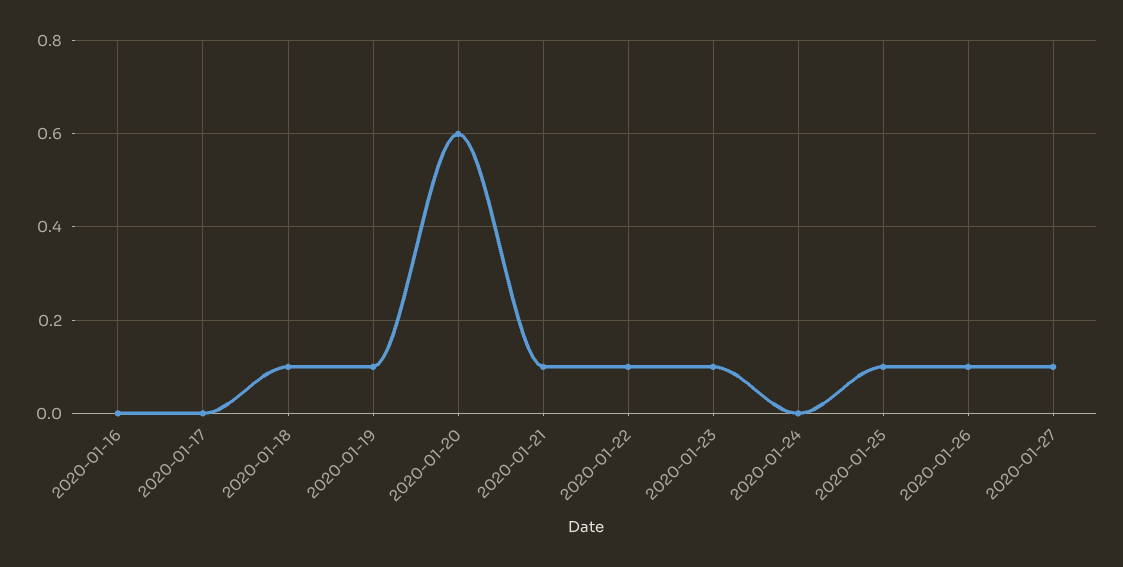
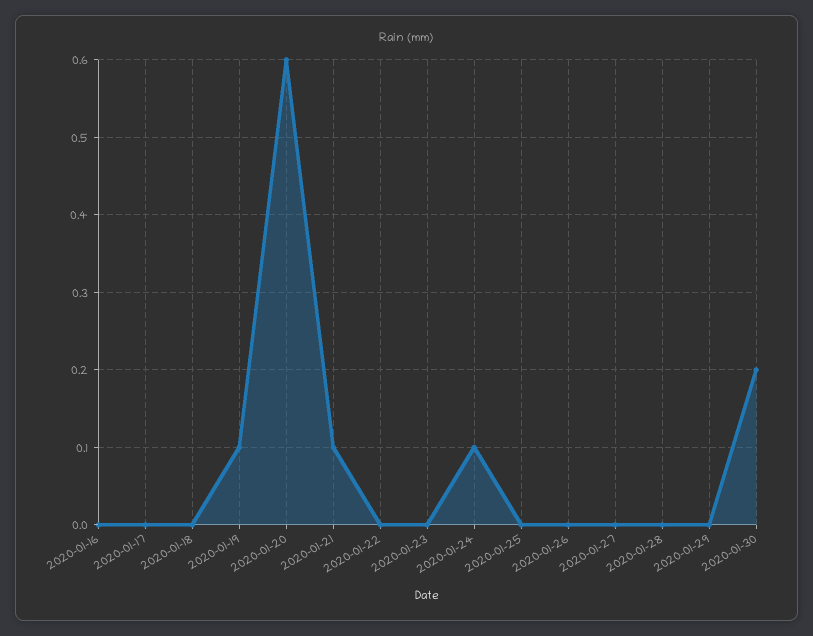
2020-01-18: 0.1 -> 0
2020-01-22: 0.1 -> 0
2020-01-23: 0.1 -> 0
2020-01-24: 0 -> 0.1
2020-01-25: 0.1 -> 0
2020-01-26: 0.1 -> 0
2020-01-27: 0.1 -> 0
2020-01-28: none -> 0
2020-01-29: none -> 0
2020-01-30: none -> 0.2

